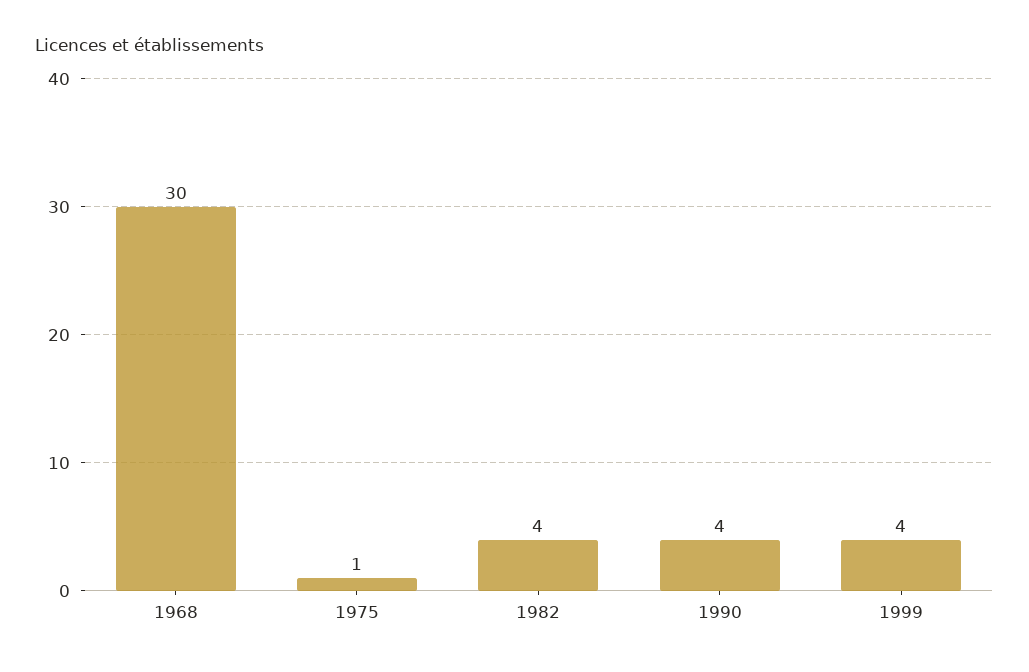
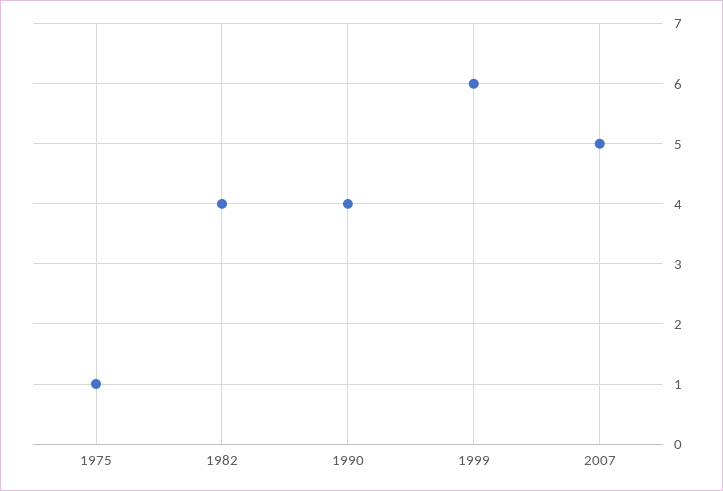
1968: 30 -> none
1999: 4 -> 6
2007: none -> 5

